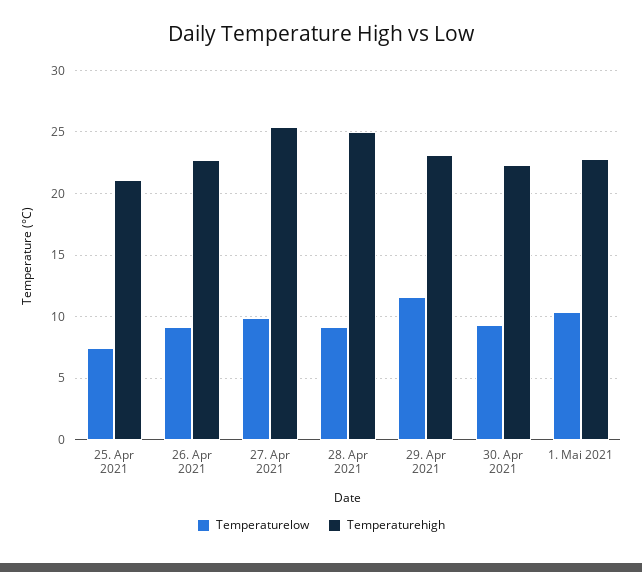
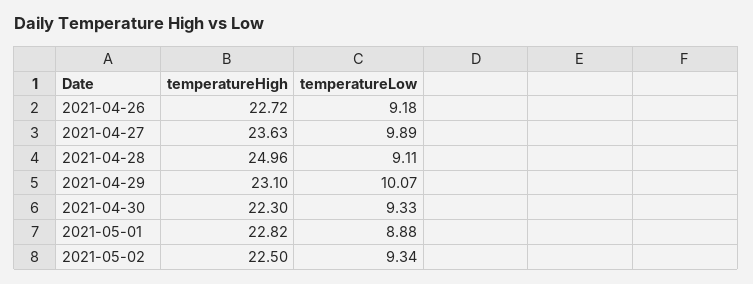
Temperaturelow, 25. Apr 2021: 7.5 -> none
Temperaturehigh, 25. Apr 2021: 21 -> none
Temperaturehigh, 27. Apr 2021: 25.5 -> 23.63
Temperaturelow, 29. Apr 2021: 11.5 -> 10.07
Temperaturelow, 1. Mai 2021: 10.5 -> 8.88
Temperaturehigh, 2021-05-02: none -> 22.5
Temperaturelow, 2021-05-02: none -> 9.34

